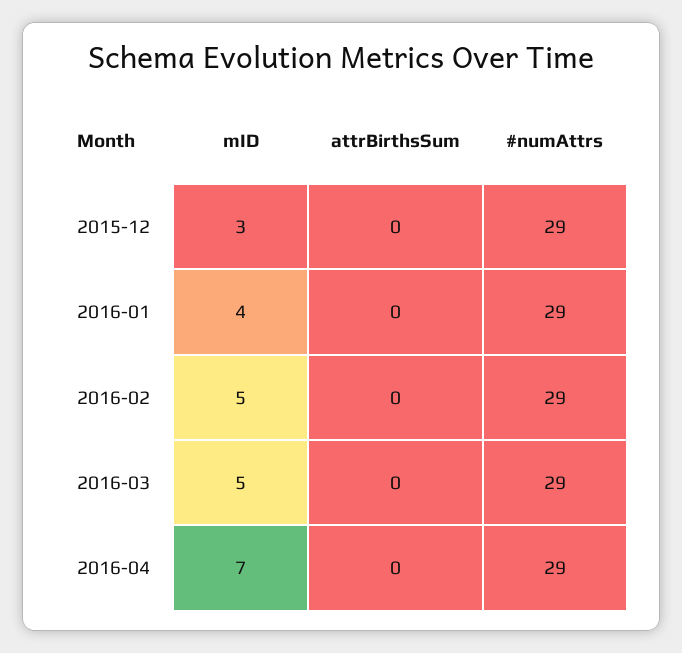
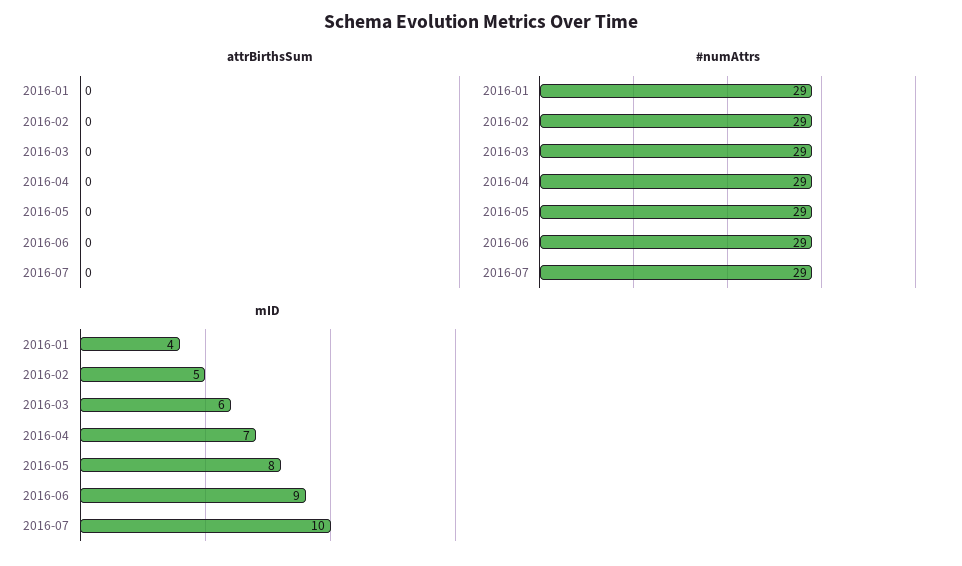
mID, 2015-12: 3 -> none
attrBirthsSum, 2015-12: 0 -> none
#numAttrs, 2015-12: 29 -> none
mID, 2016-03: 5 -> 6
attrBirthsSum, 2016-05: none -> 0
attrBirthsSum, 2016-06: none -> 0
attrBirthsSum, 2016-07: none -> 0
#numAttrs, 2016-05: none -> 29
#numAttrs, 2016-06: none -> 29
#numAttrs, 2016-07: none -> 29
mID, 2016-05: none -> 8
mID, 2016-06: none -> 9
mID, 2016-07: none -> 10

